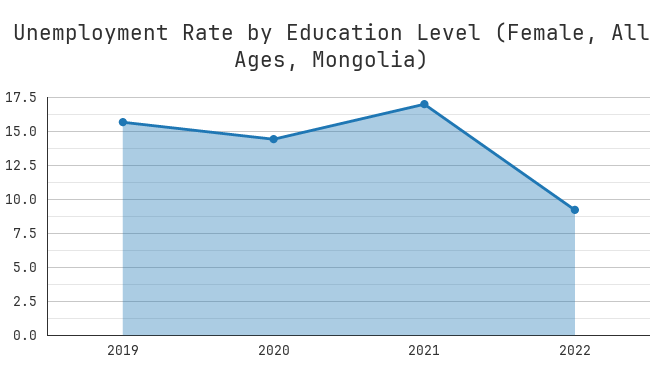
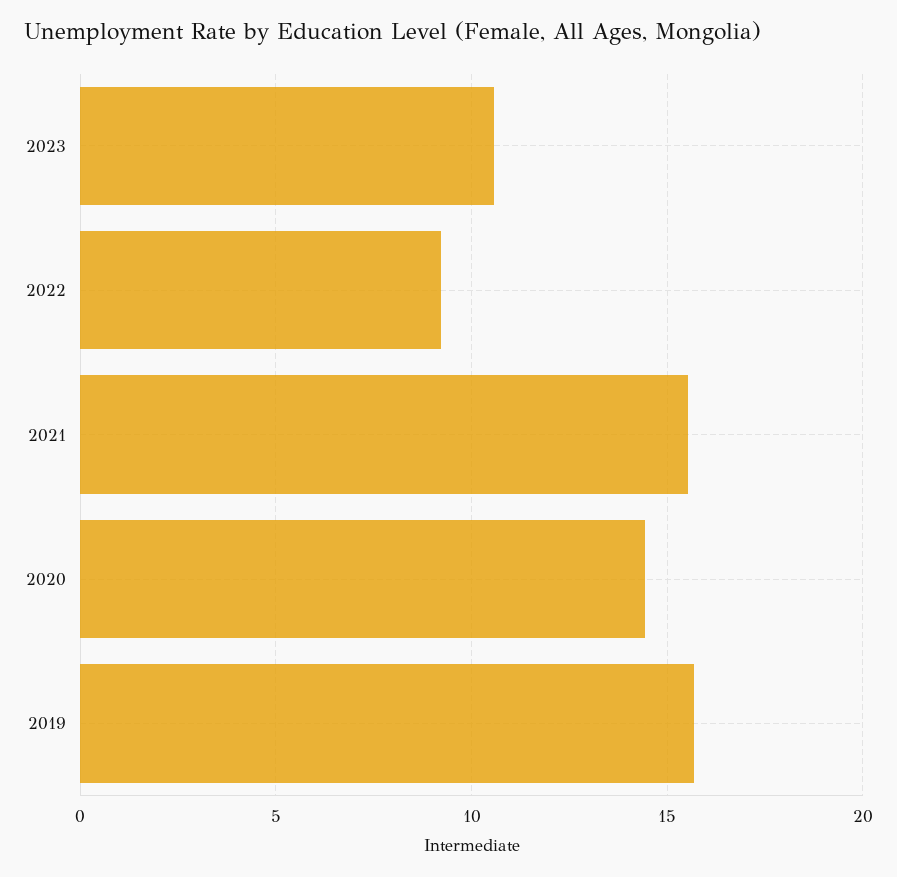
2021: 17 -> 15.5
2023: none -> 10.5

